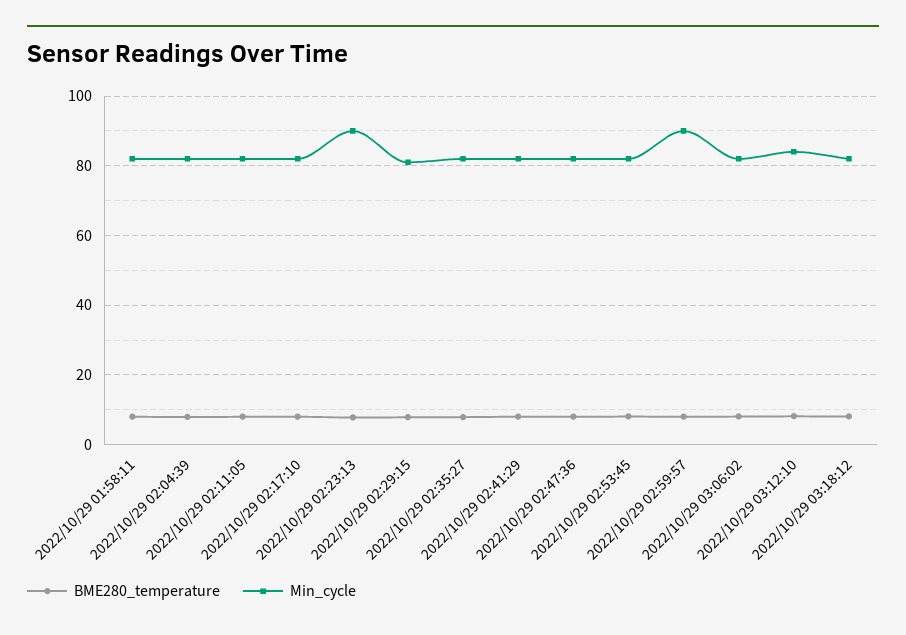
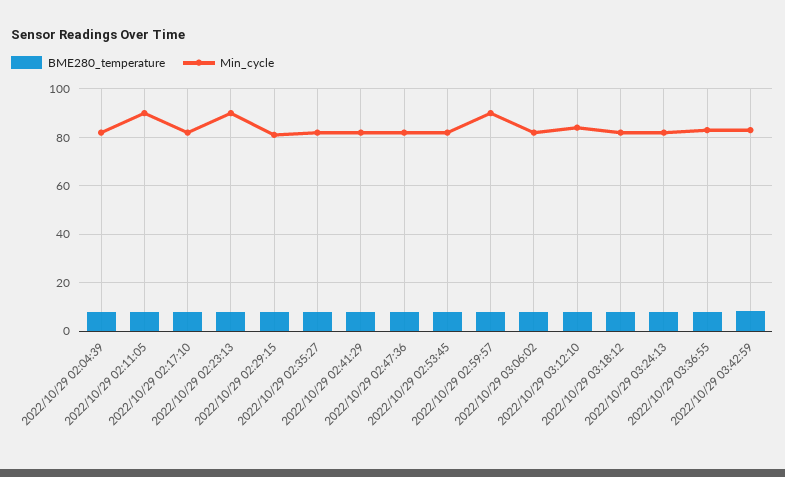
BME280_temperature, 2022/10/29 01:58:11: 8 -> none
Min_cycle, 2022/10/29 01:58:11: 82 -> none
Min_cycle, 2022/10/29 02:11:05: 82 -> 90
BME280_temperature, 2022/10/29 03:24:13: none -> 7.5
Min_cycle, 2022/10/29 03:24:13: none -> 82.5
BME280_temperature, 2022/10/29 03:36:55: none -> 7.5
Min_cycle, 2022/10/29 03:36:55: none -> 82.5
BME280_temperature, 2022/10/29 03:42:59: none -> 7.5
Min_cycle, 2022/10/29 03:42:59: none -> 82.5

